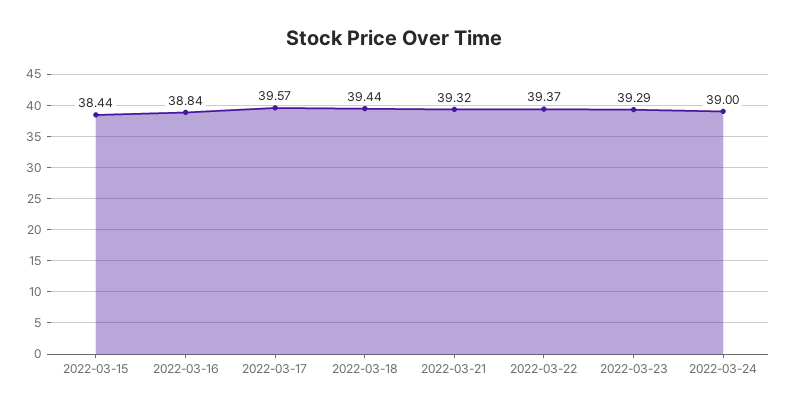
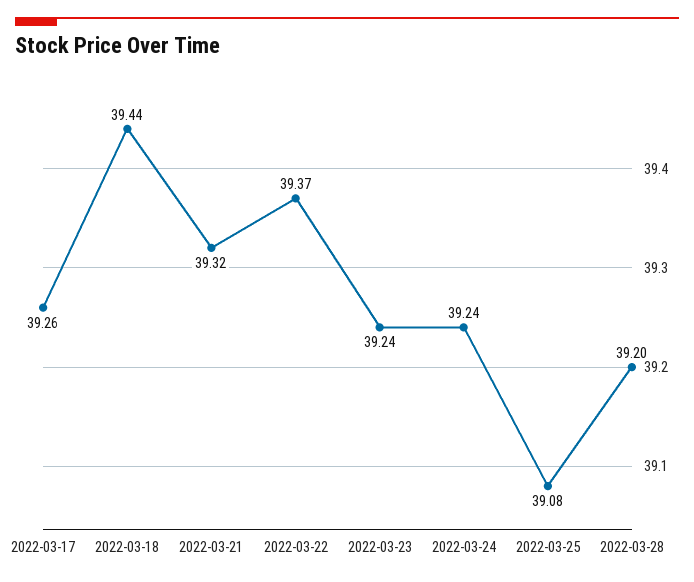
2022-03-15: 38.44 -> none
2022-03-16: 38.84 -> none
2022-03-17: 39.57 -> 39.26
2022-03-23: 39.29 -> 39.24
2022-03-24: 39 -> 39.24
2022-03-25: none -> 39.08
2022-03-28: none -> 39.2

